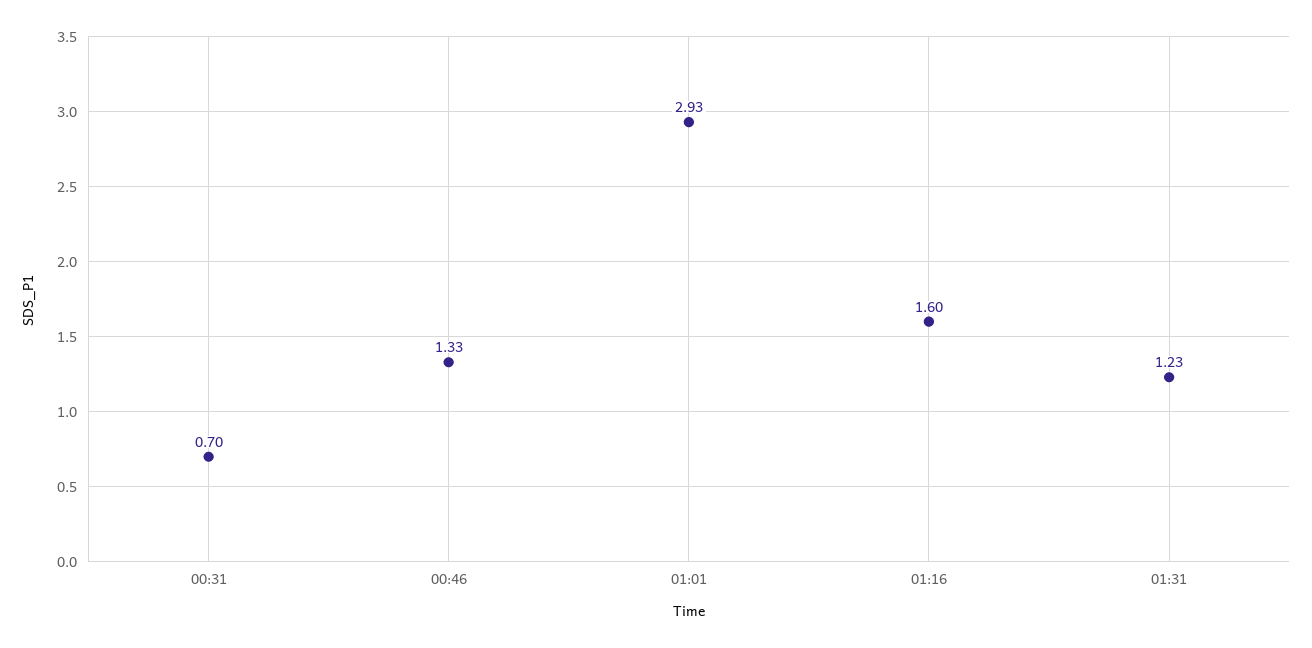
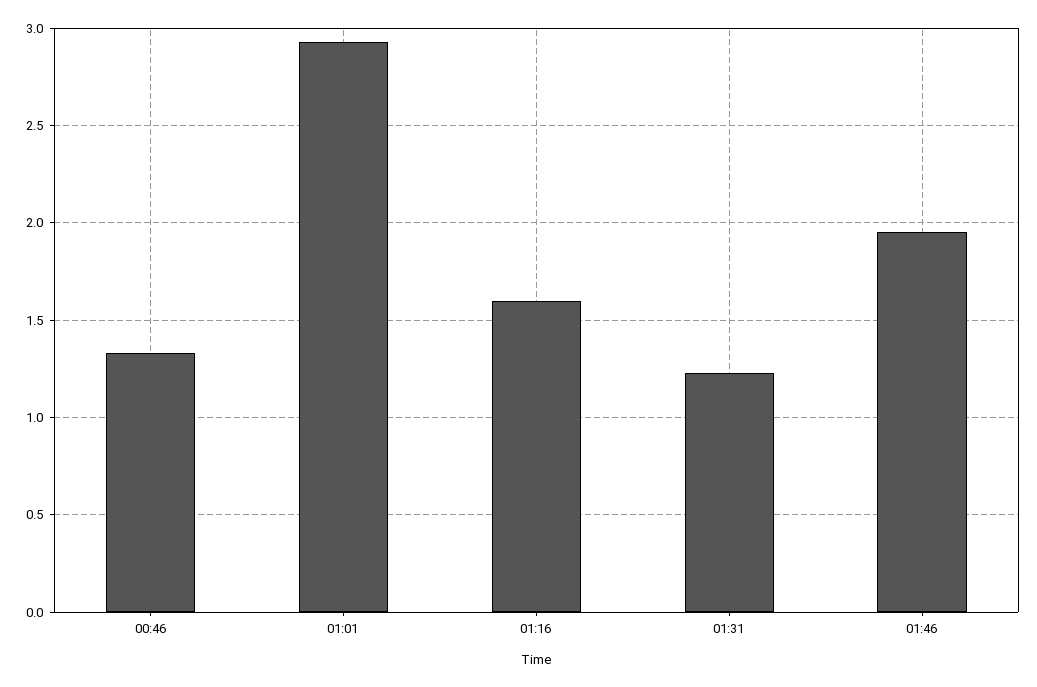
00:31: 0.7 -> none
01:46: none -> 1.95

